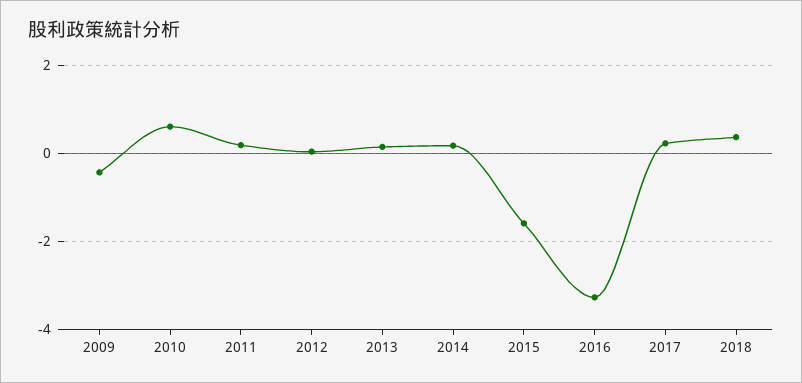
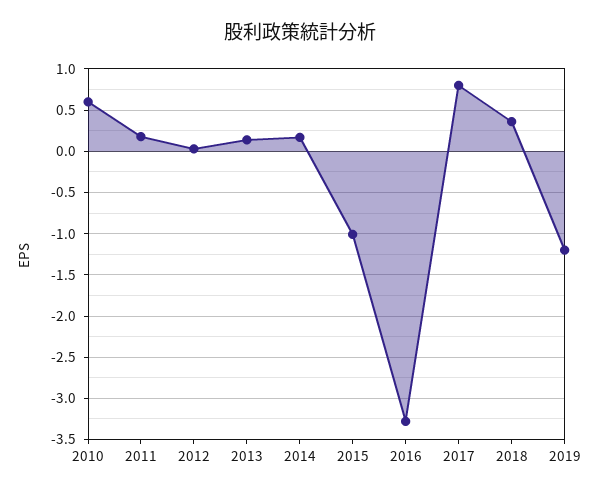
2009: -0.4 -> none
2015: -1.6 -> -1
2017: 0.2 -> 0.8
2019: none -> -1.2

